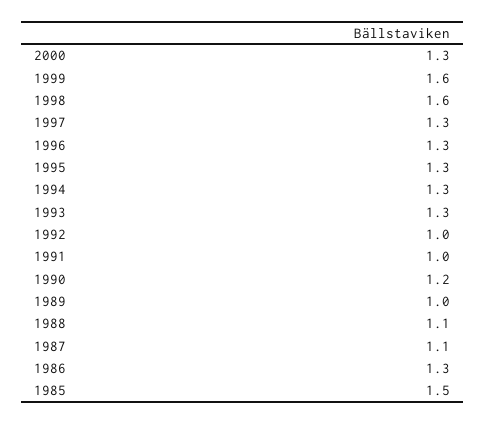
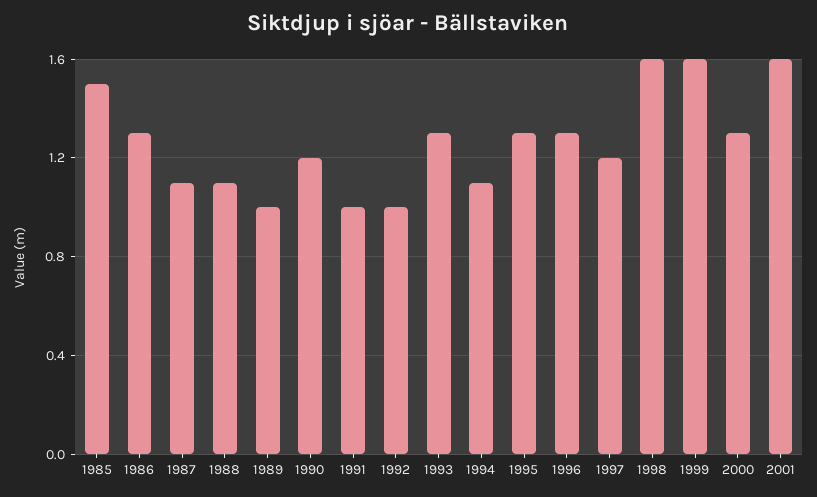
1997: 1.3 -> 1.2
1994: 1.3 -> 1.1
2001: none -> 1.6

